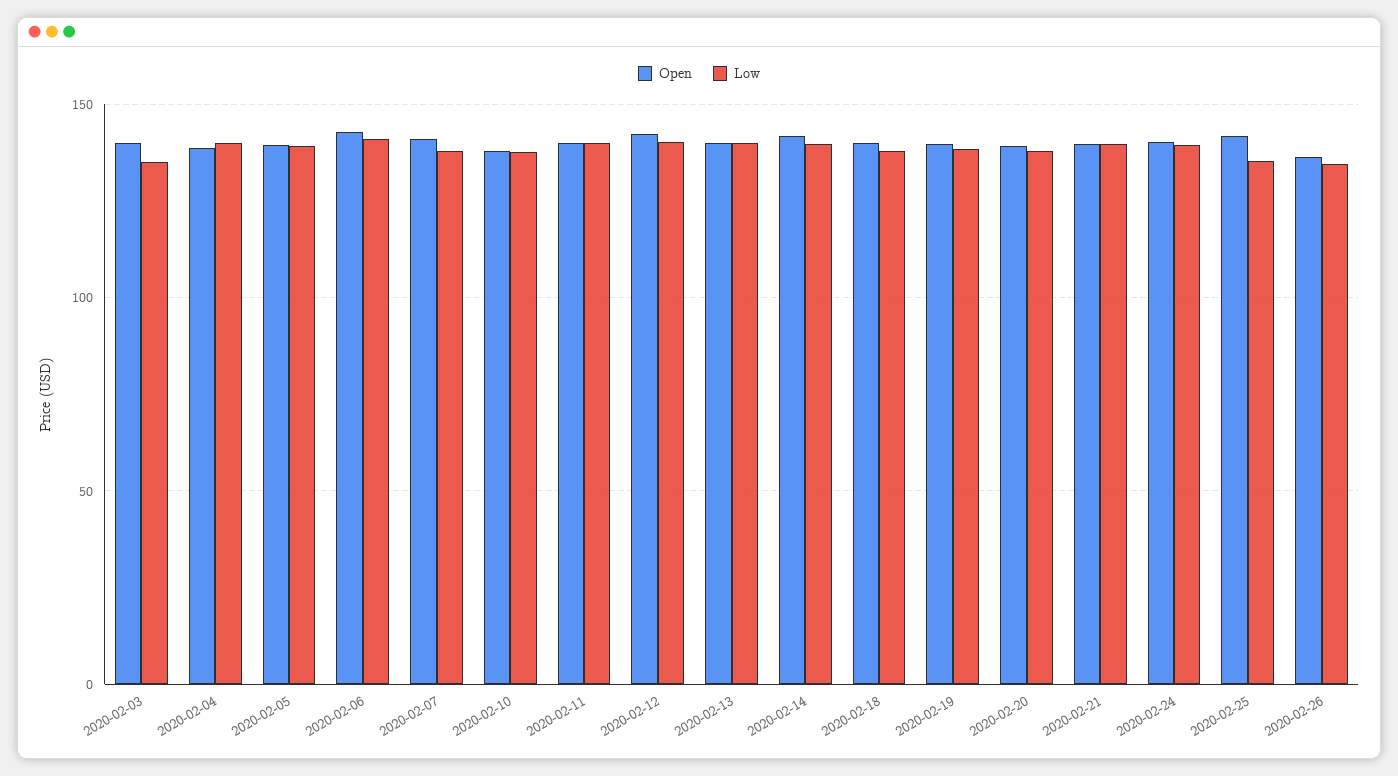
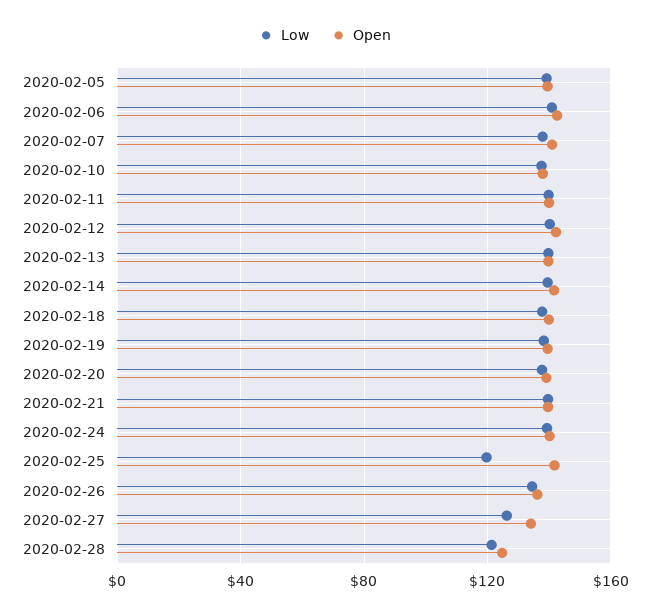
Open, 2020-02-03: 140 -> none
Low, 2020-02-03: 135 -> none
Open, 2020-02-04: 140 -> none
Low, 2020-02-04: 140 -> none
Low, 2020-02-25: 135 -> 120
Low, 2020-02-27: none -> 125
Open, 2020-02-27: none -> 135
Low, 2020-02-28: none -> 120
Open, 2020-02-28: none -> 125

